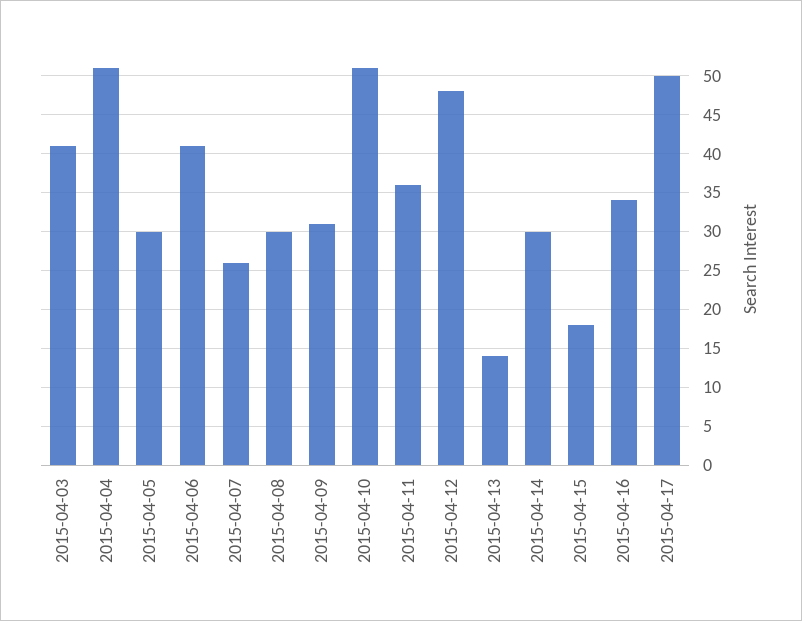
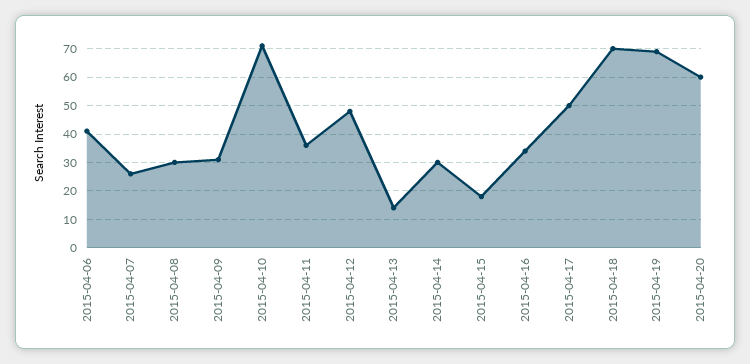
2015-04-03: 41 -> none
2015-04-04: 51 -> none
2015-04-05: 30 -> none
2015-04-10: 51 -> 70
2015-04-18: none -> 70
2015-04-19: none -> 70
2015-04-20: none -> 60

